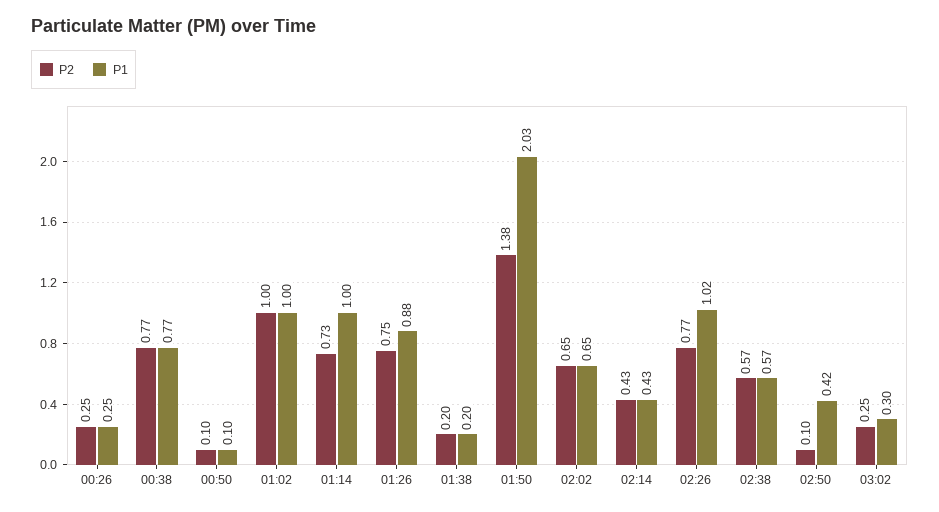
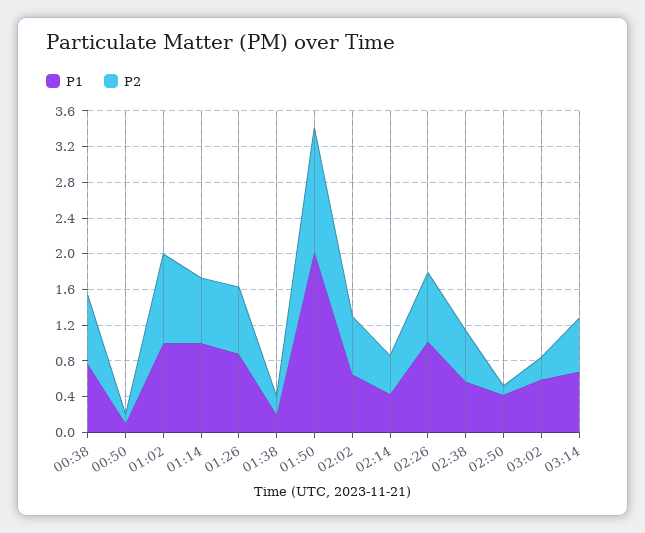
P2, 00:26: 0.25 -> none
P1, 00:26: 0.25 -> none
P1, 03:02: 0.3 -> 0.6
P1, 03:14: none -> 0.7
P2, 03:14: none -> 0.6

